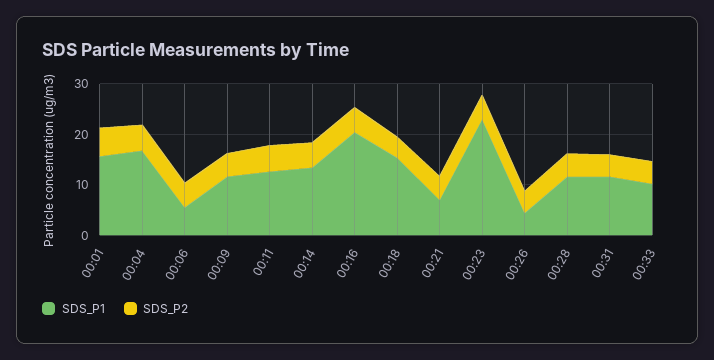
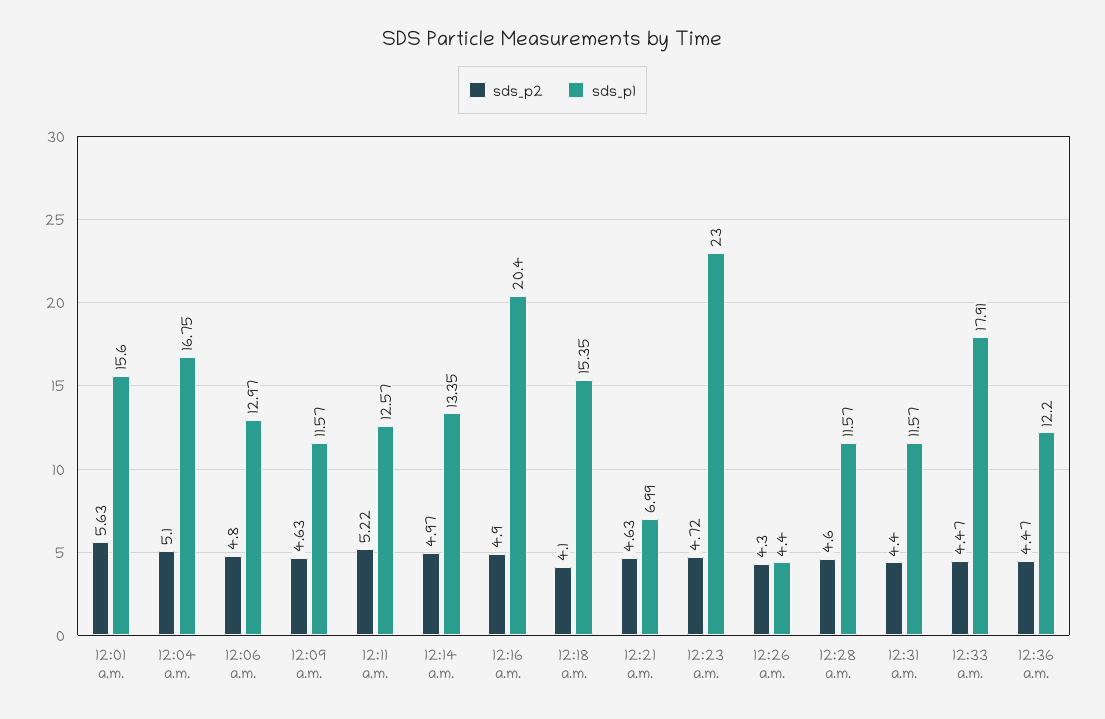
SDS_P1, 00:06: 6 -> 12.97
SDS_P1, 00:33: 10 -> 17.91
SDS_P2, 12:36 a.m.: none -> 4.47
SDS_P1, 12:36 a.m.: none -> 12.2

